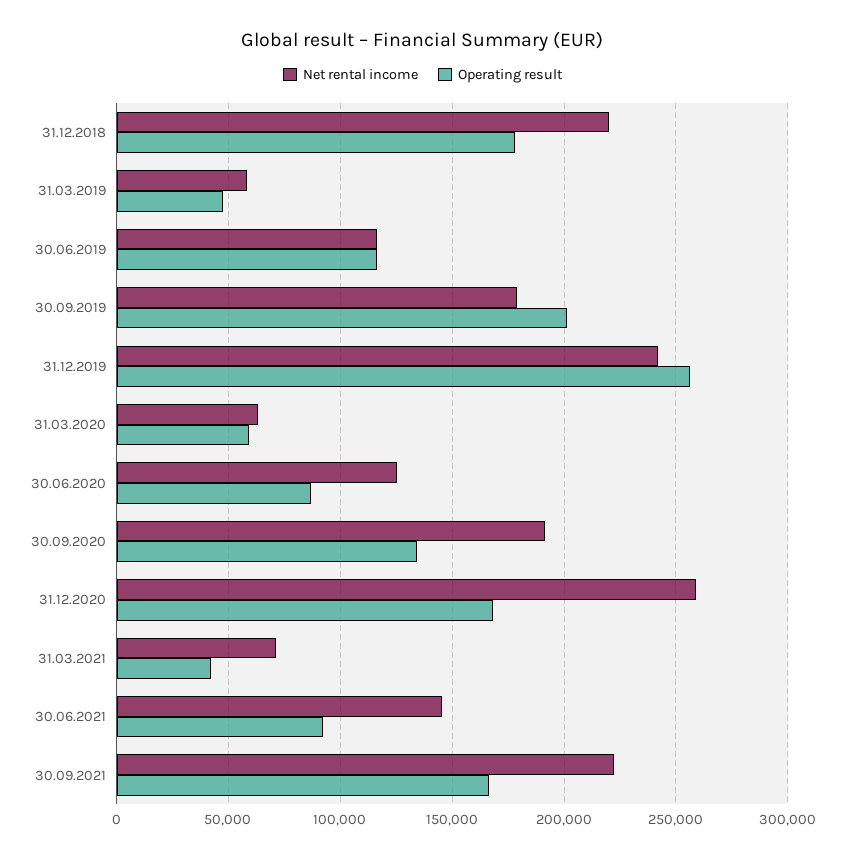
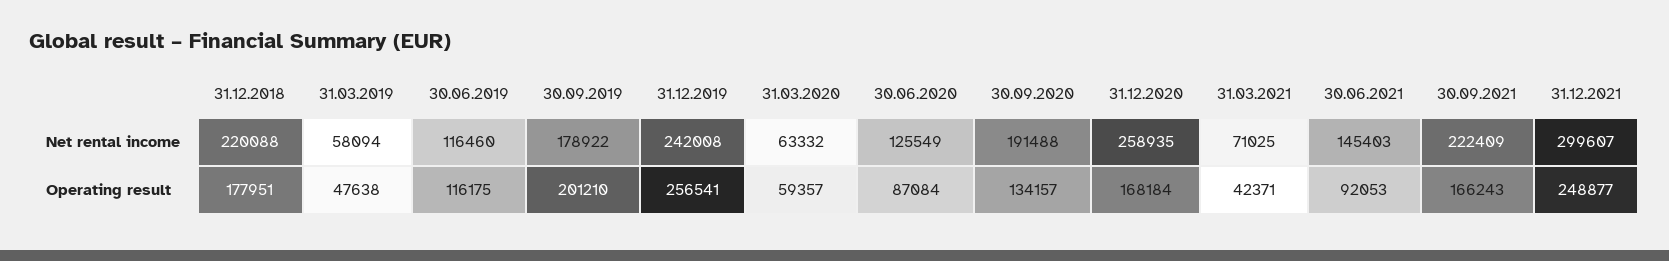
Net rental income, 31.12.2021: none -> 299607
Operating result, 31.12.2021: none -> 248877

